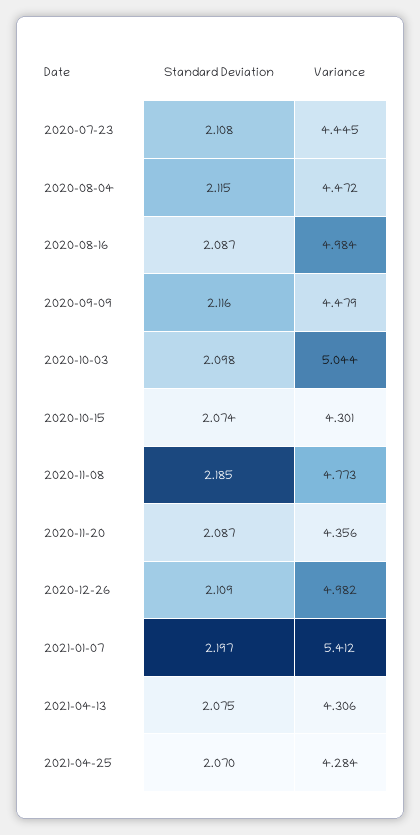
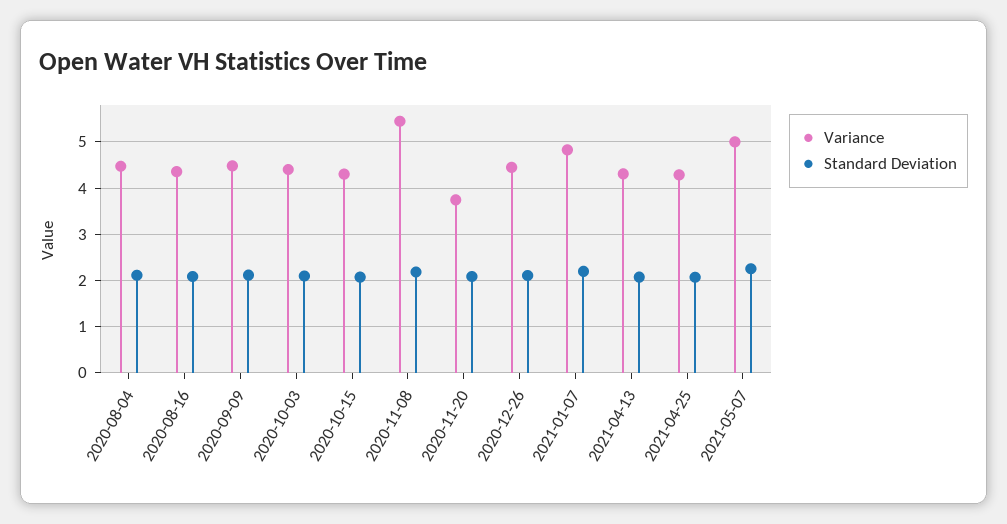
Standard Deviation, 2020-07-23: 2.108 -> none
Variance, 2020-07-23: 4.445 -> none
Variance, 2020-08-16: 4.984 -> 4.4
Variance, 2020-10-03: 5.044 -> 4.4
Variance, 2020-11-08: 4.773 -> 5.4
Variance, 2020-11-20: 4.356 -> 3.8
Variance, 2020-12-26: 4.982 -> 4.4
Variance, 2021-01-07: 5.412 -> 4.8
Variance, 2021-05-07: none -> 5
Standard Deviation, 2021-05-07: none -> 2.2

